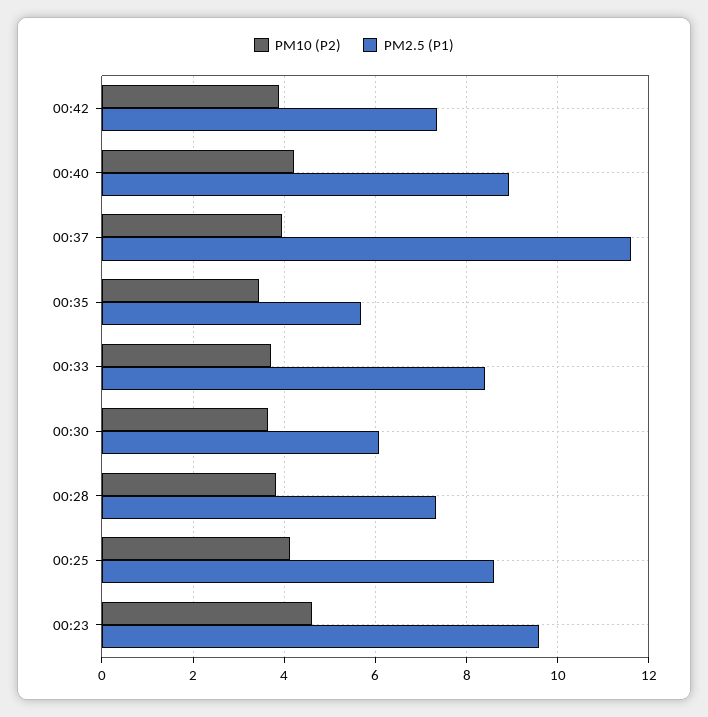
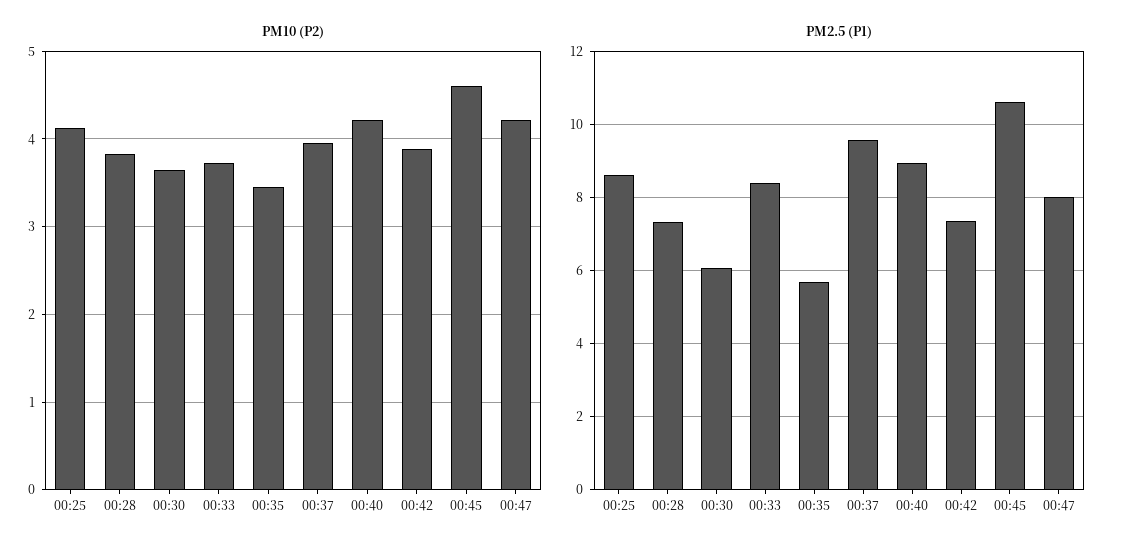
PM2.5 (P1), 00:37: 11.6 -> 9.6
PM10 (P2), 00:23: 4.6 -> none
PM2.5 (P1), 00:23: 9.6 -> none
PM10 (P2), 00:45: none -> 4.6
PM10 (P2), 00:47: none -> 4.2
PM2.5 (P1), 00:45: none -> 10.6
PM2.5 (P1), 00:47: none -> 8

